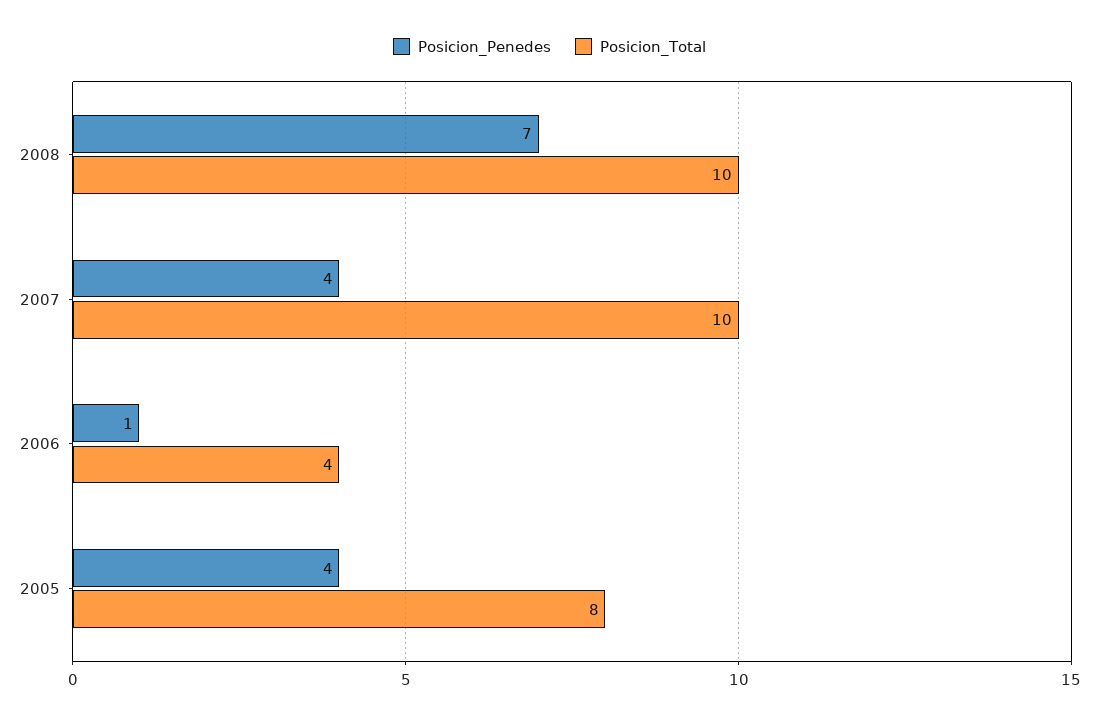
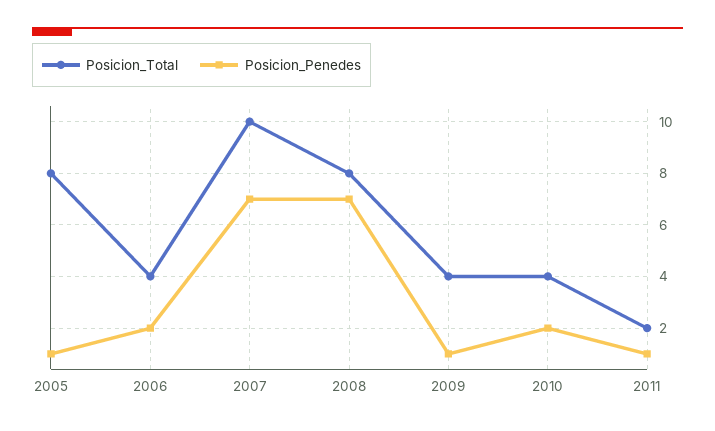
Posicion_Total, 2008: 10 -> 8
Posicion_Penedes, 2007: 4 -> 7
Posicion_Penedes, 2006: 1 -> 2
Posicion_Penedes, 2005: 4 -> 1
Posicion_Total, 2009: none -> 4
Posicion_Penedes, 2009: none -> 1
Posicion_Total, 2010: none -> 4
Posicion_Penedes, 2010: none -> 2
Posicion_Total, 2011: none -> 2
Posicion_Penedes, 2011: none -> 1

